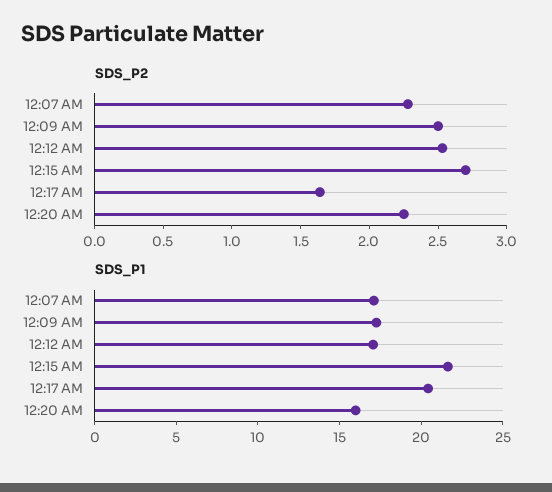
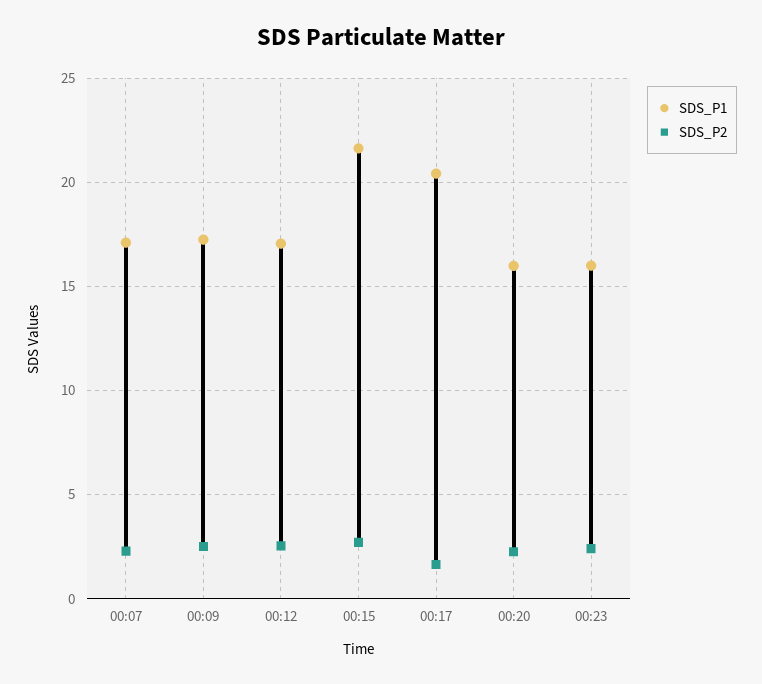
SDS_P1, 00:23: none -> 16
SDS_P2, 00:23: none -> 2.5

